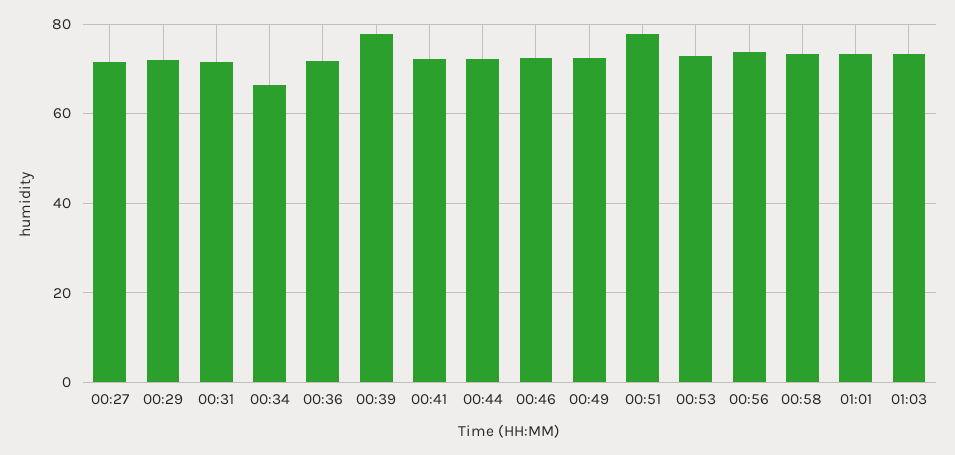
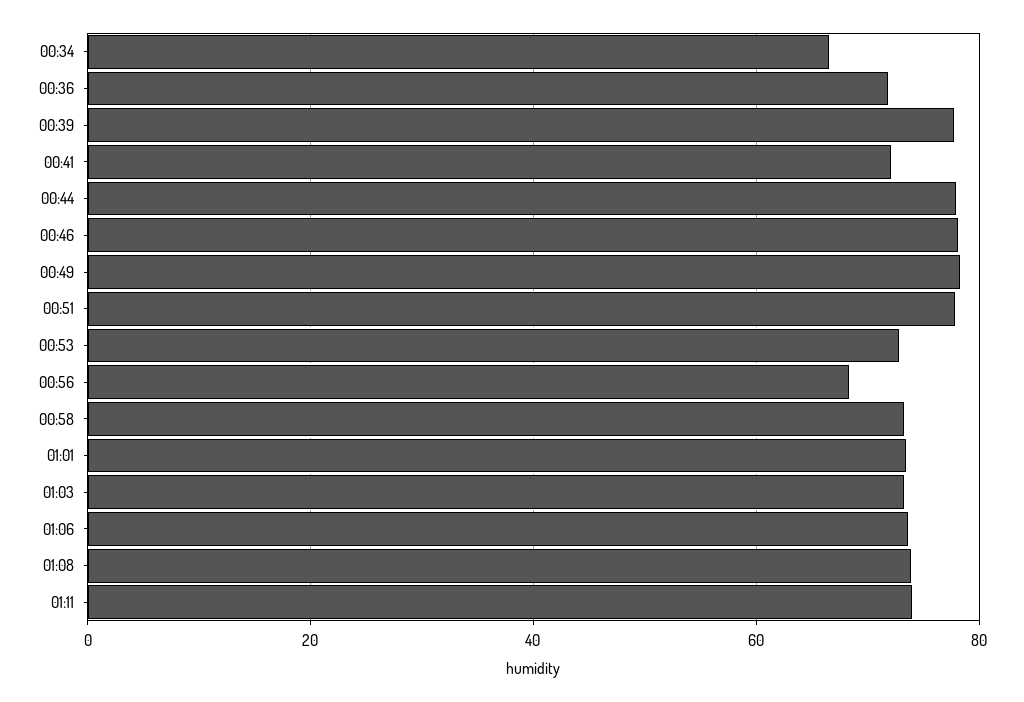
00:27: 72 -> none
00:29: 72 -> none
00:31: 72 -> none
00:44: 72 -> 78
00:46: 72 -> 78
00:49: 72 -> 78
00:56: 74 -> 68
01:06: none -> 74
01:08: none -> 74
01:11: none -> 74

